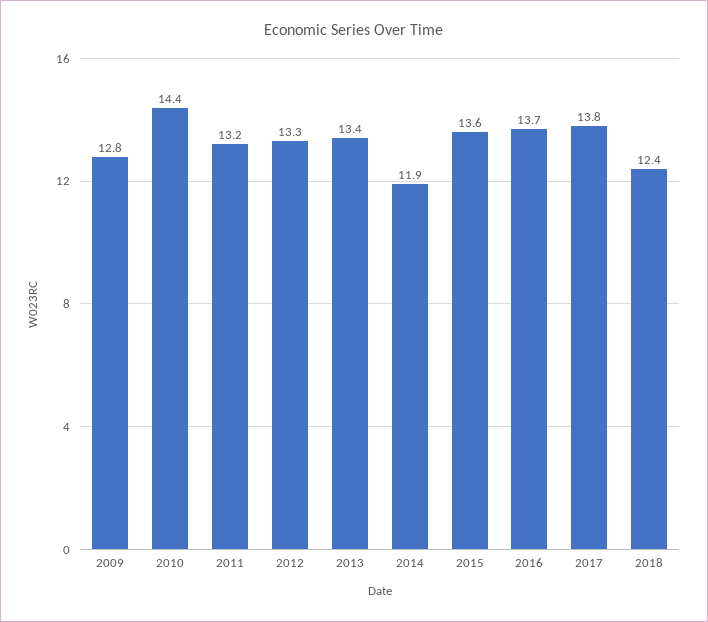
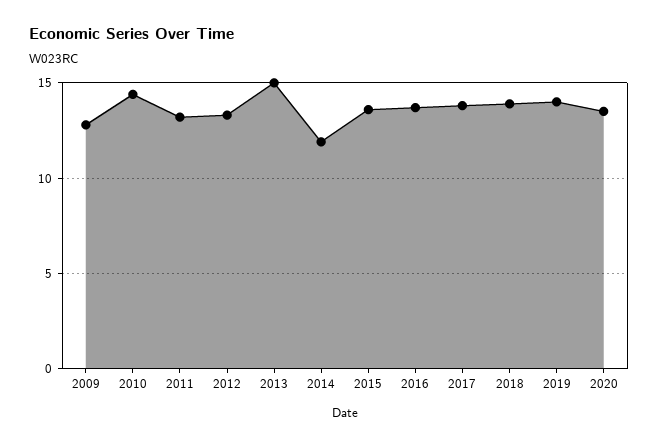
2013: 13.4 -> 15
2018: 12.4 -> 14
2019: none -> 14
2020: none -> 13.5

